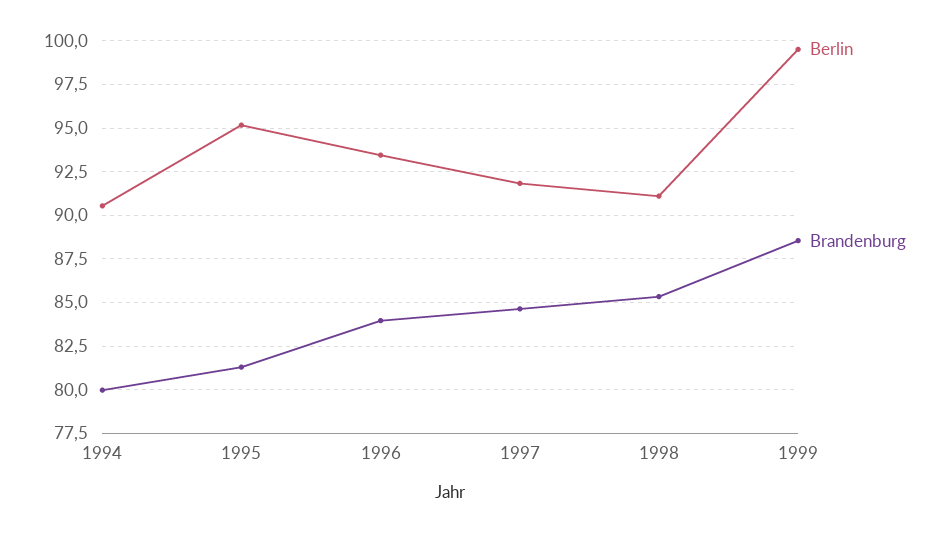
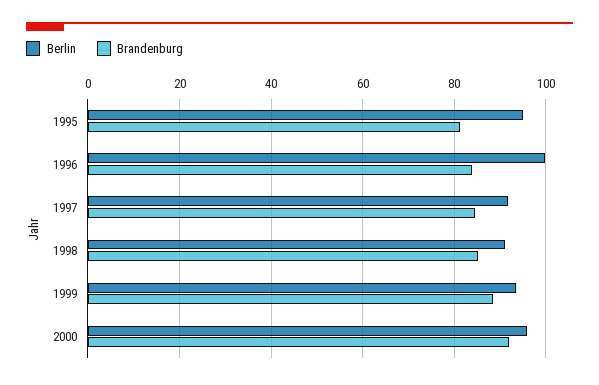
Berlin, 1994: 90.5 -> none
Brandenburg, 1994: 80 -> none
Berlin, 1996: 93.5 -> 100
Berlin, 1999: 99.5 -> 94
Berlin, 2000: none -> 96
Brandenburg, 2000: none -> 92

